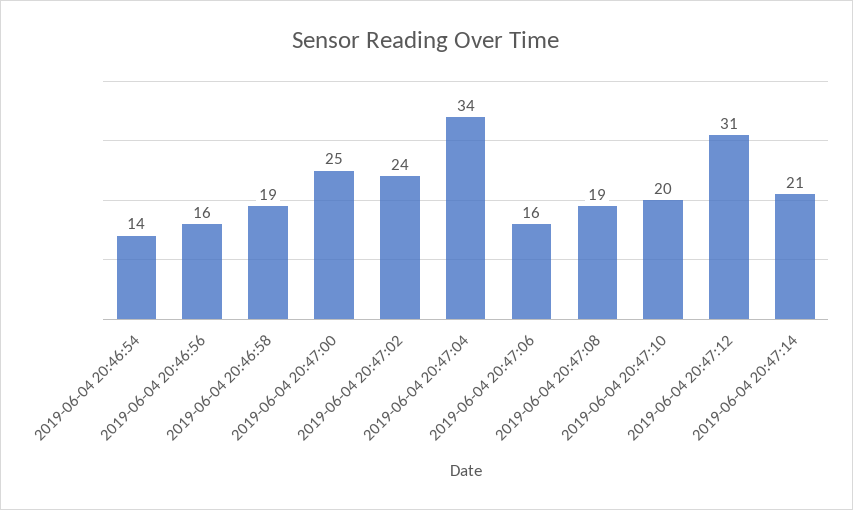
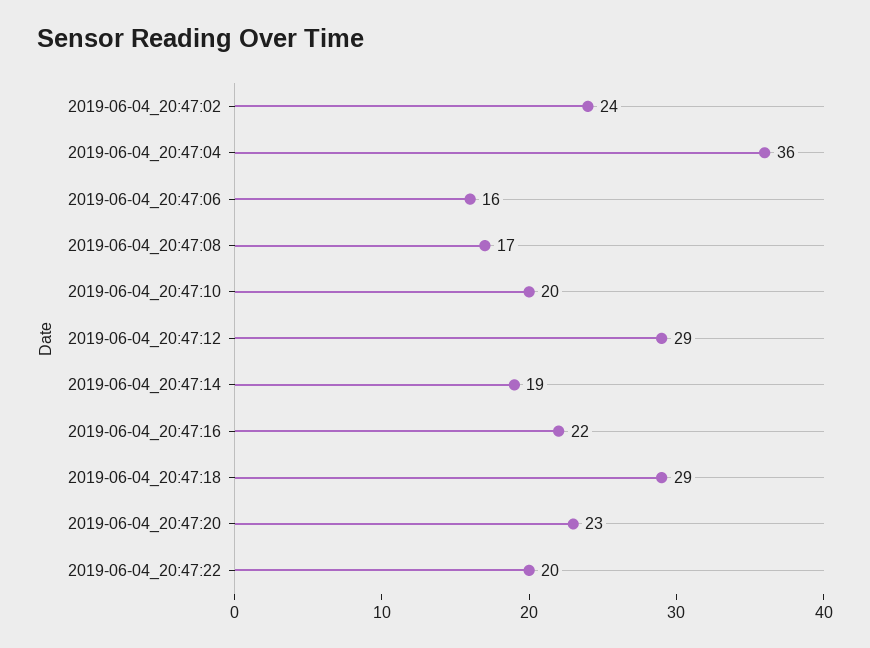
2019-06-04 20:46:54: 14 -> none
2019-06-04 20:46:56: 16 -> none
2019-06-04 20:46:58: 19 -> none
2019-06-04 20:47:00: 25 -> none
2019-06-04 20:47:04: 34 -> 36
2019-06-04 20:47:08: 19 -> 17
2019-06-04 20:47:12: 31 -> 29
2019-06-04 20:47:14: 21 -> 19
2019-06-04_20:47:16: none -> 22
2019-06-04_20:47:18: none -> 29
2019-06-04_20:47:20: none -> 23
2019-06-04_20:47:22: none -> 20

